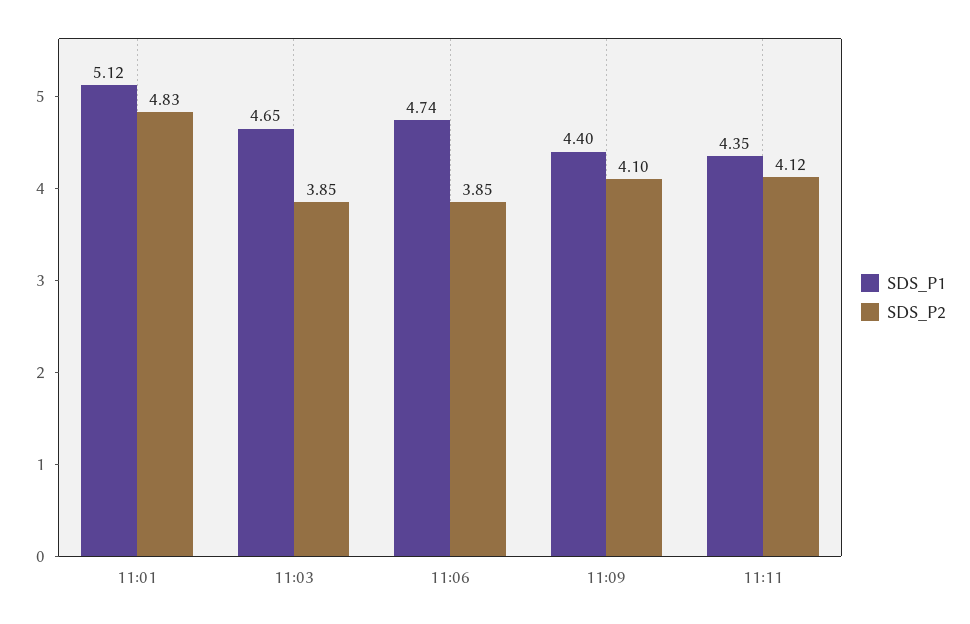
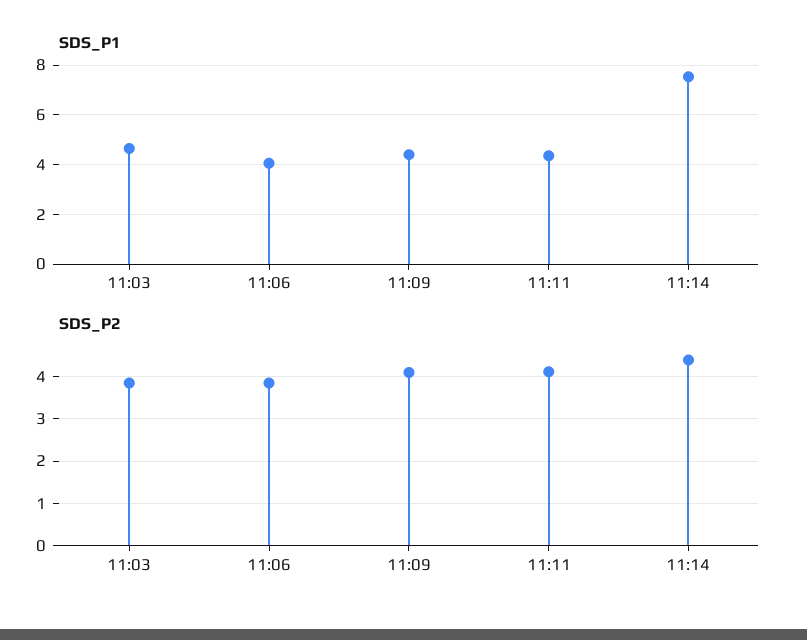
SDS_P1, 11:01: 5.12 -> none
SDS_P2, 11:01: 4.83 -> none
SDS_P1, 11:06: 4.74 -> 4
SDS_P1, 11:14: none -> 7.5
SDS_P2, 11:14: none -> 4.4

